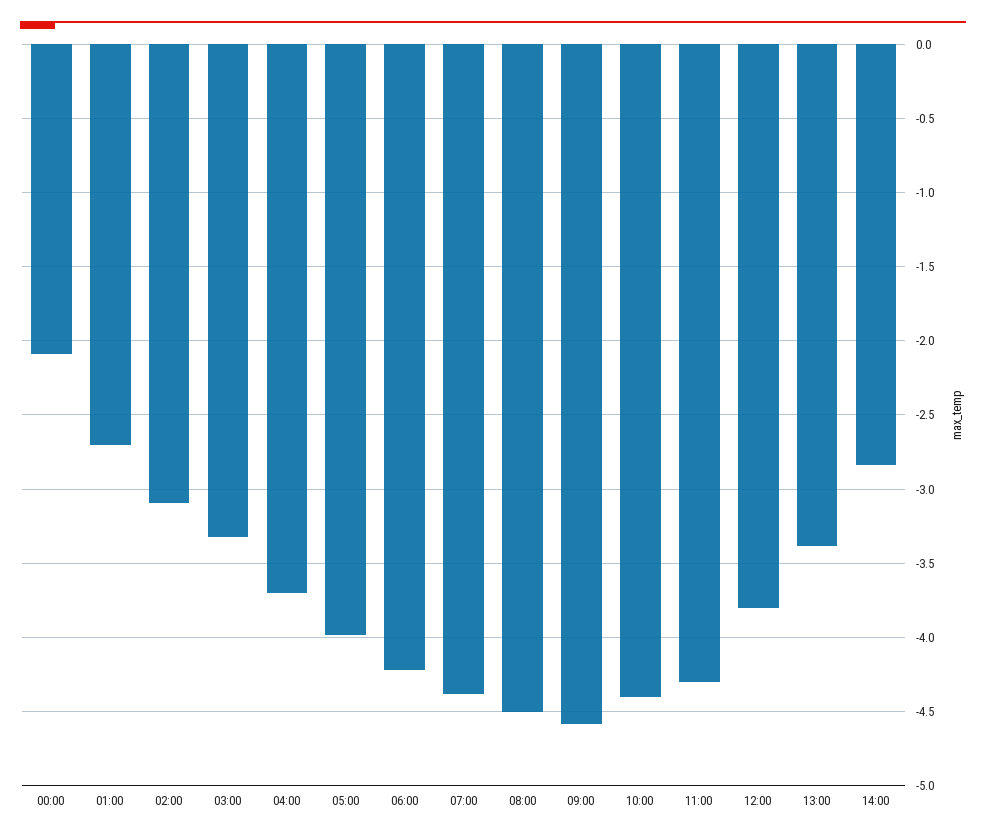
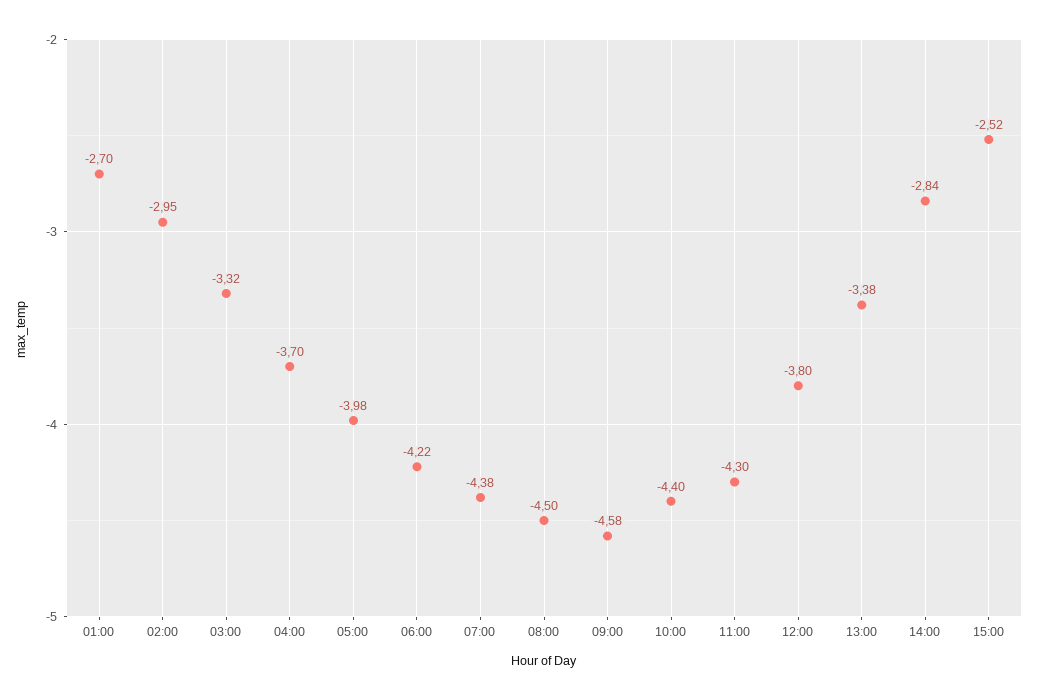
00:00: -2.1 -> none
02:00: -3.1 -> -2.95
15:00: none -> -2.52

